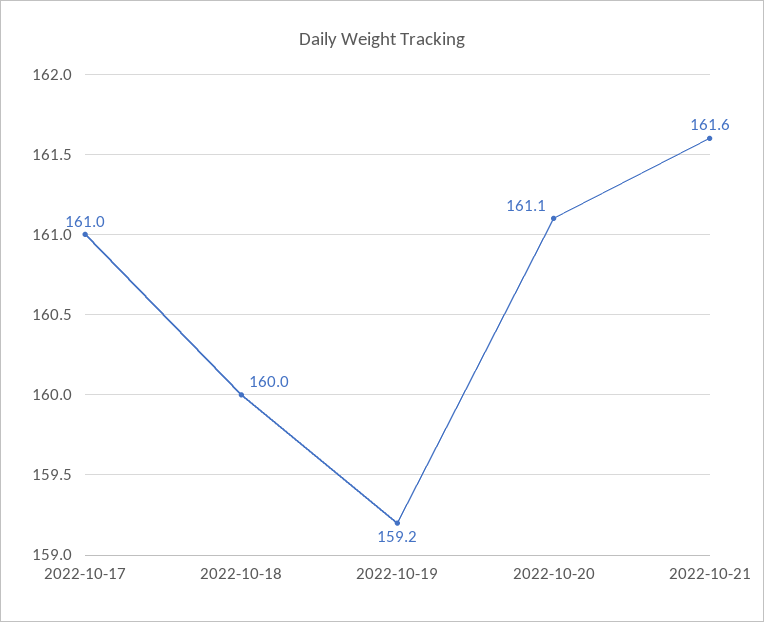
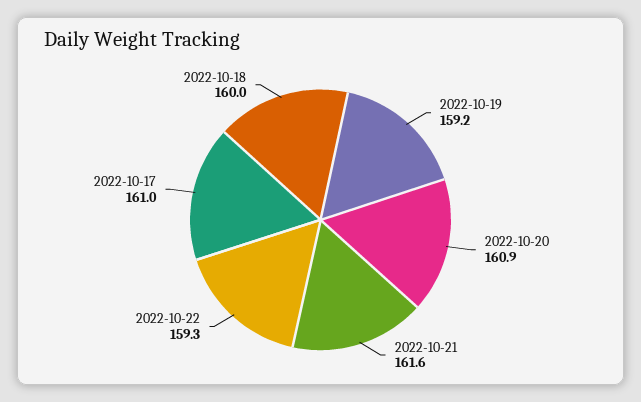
2022-10-20: 161.1 -> 160.9
2022-10-22: none -> 159.3

